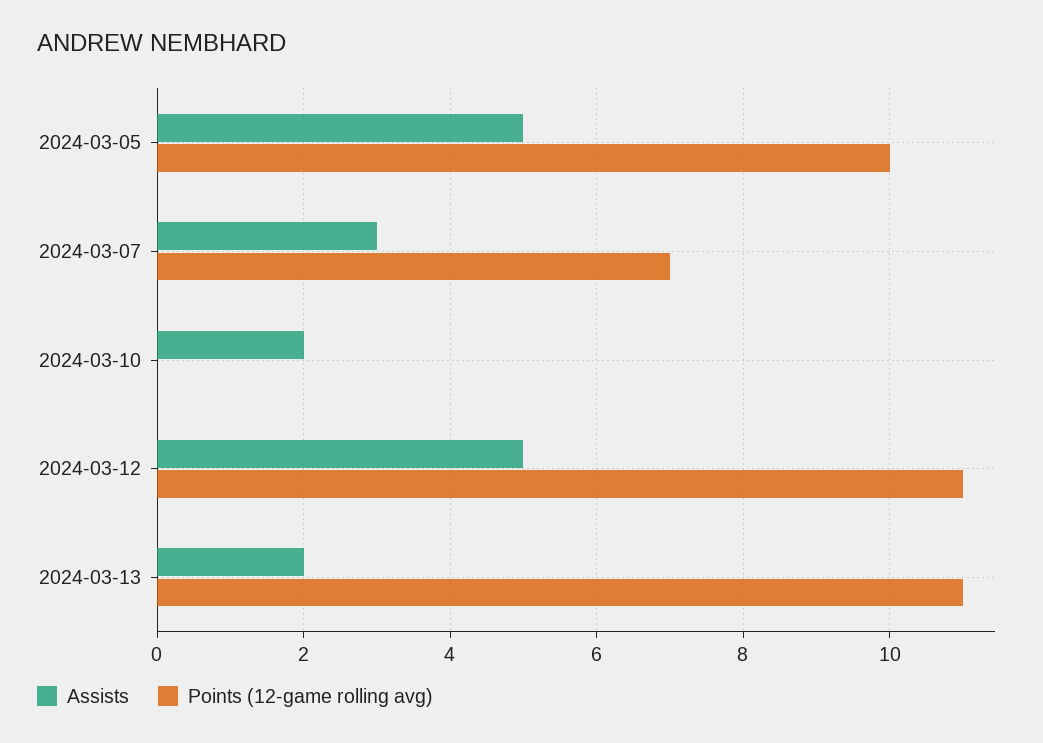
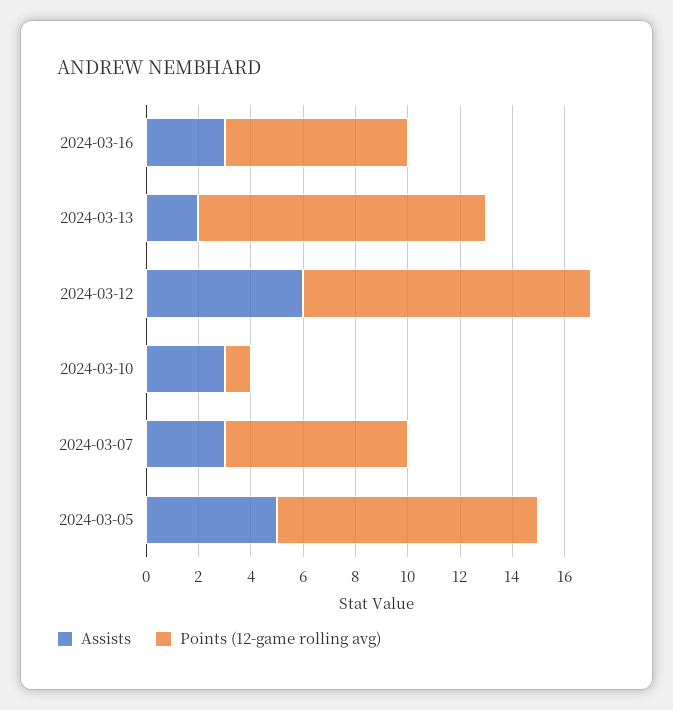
Assists, 2024-03-10: 2 -> 3
Points (12-game rolling avg), 2024-03-10: 0 -> 1
Assists, 2024-03-12: 5 -> 6
Assists, 2024-03-16: none -> 3
Points (12-game rolling avg), 2024-03-16: none -> 7

